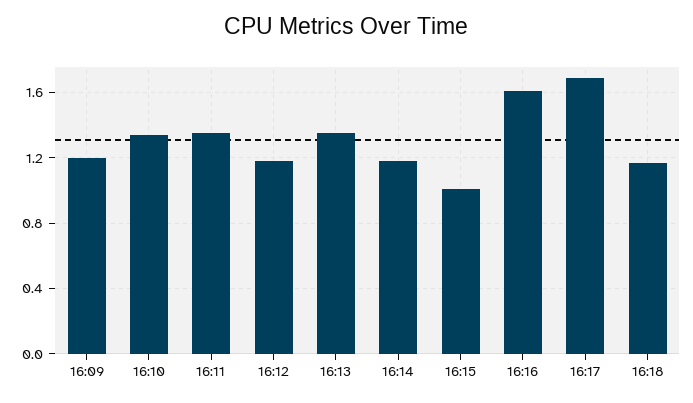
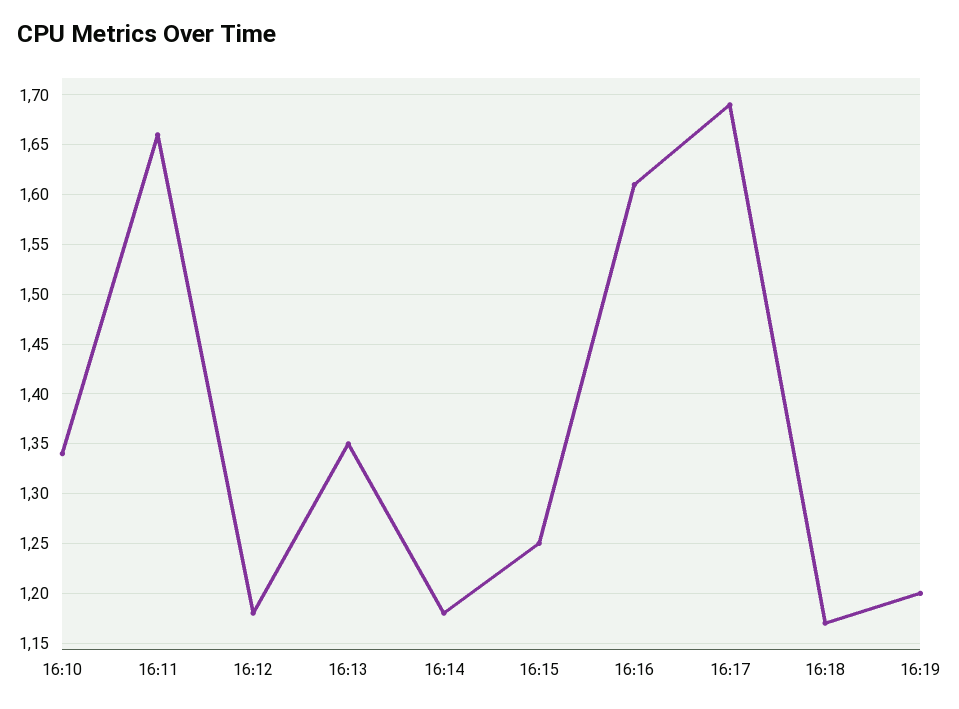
16:09: 1.2 -> none
16:11: 1.35 -> 1.66
16:15: 1 -> 1.25
16:19: none -> 1.2

